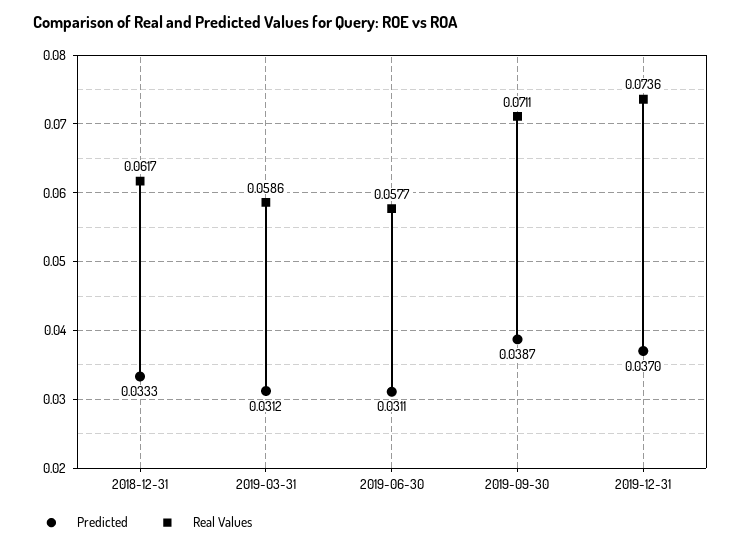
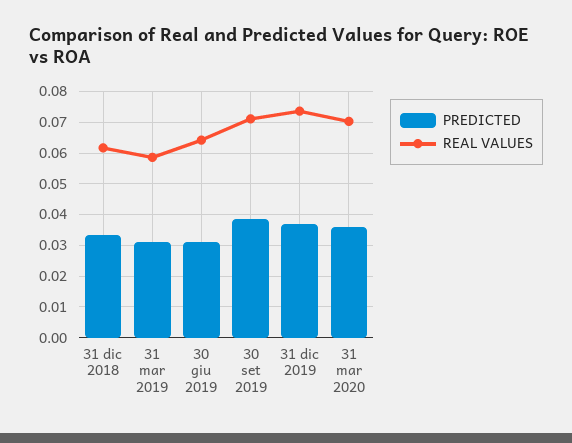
Real Values, 2019-06-30: 0.0577 -> 0.064
Predicted, 31 mar 2020: none -> 0.036
Real Values, 31 mar 2020: none -> 0.07

